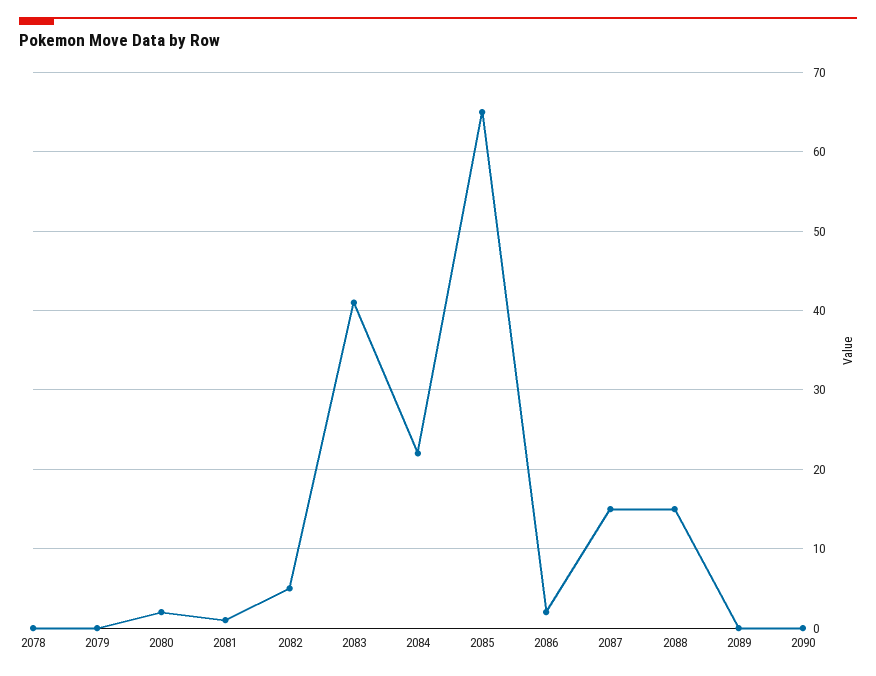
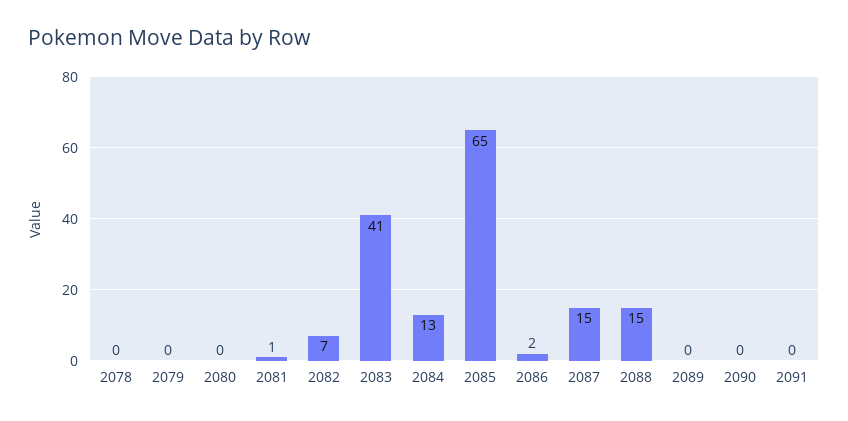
2080: 2 -> 0
2082: 5 -> 7
2084: 22 -> 13
2091: none -> 0

